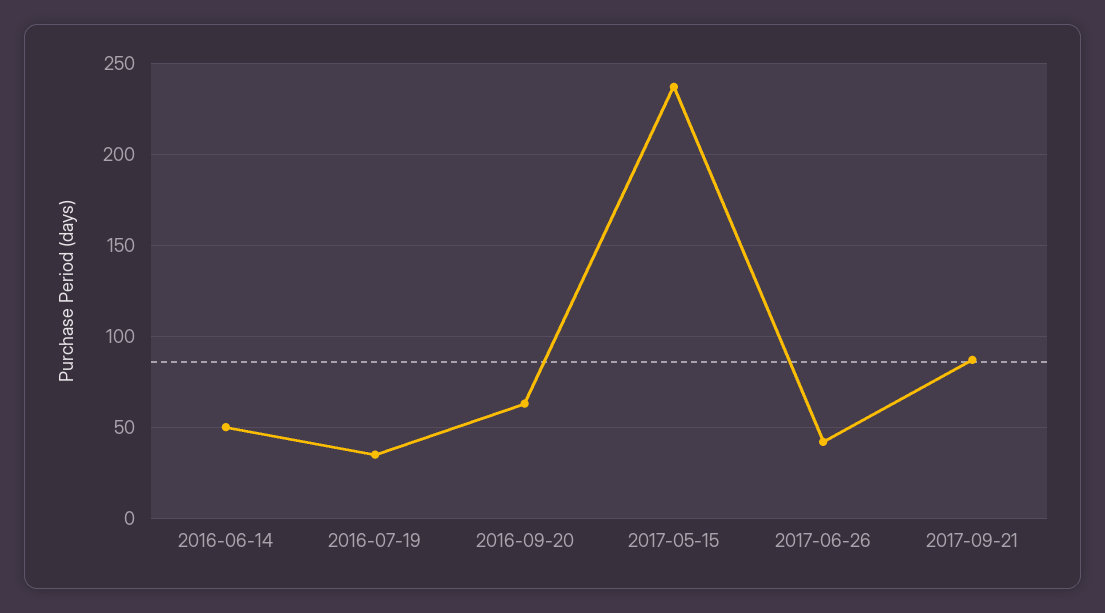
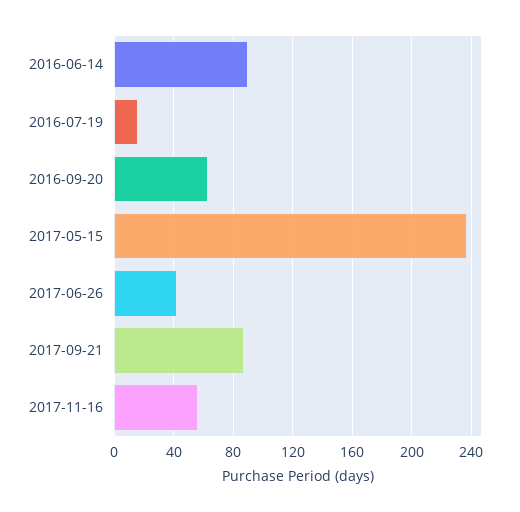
2016-06-14: 50 -> 90
2016-07-19: 35 -> 15
2017-11-16: none -> 55

